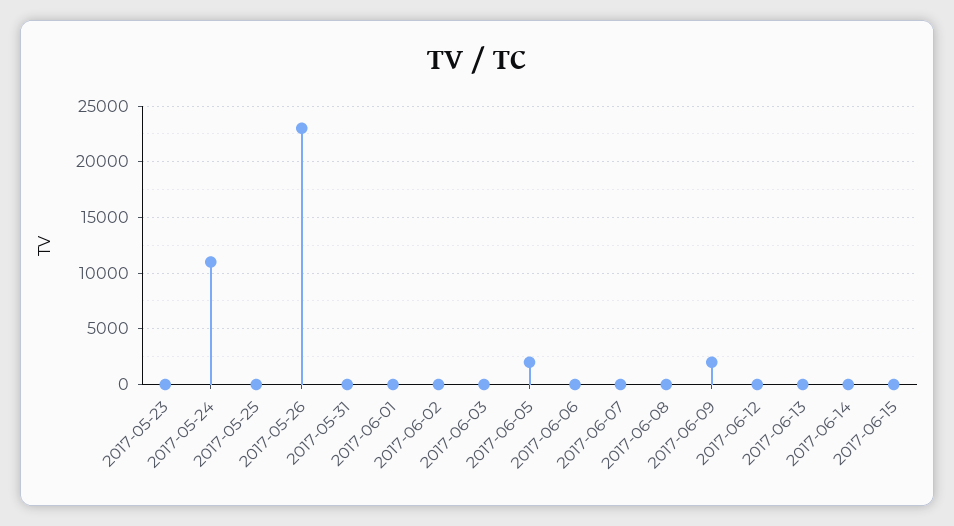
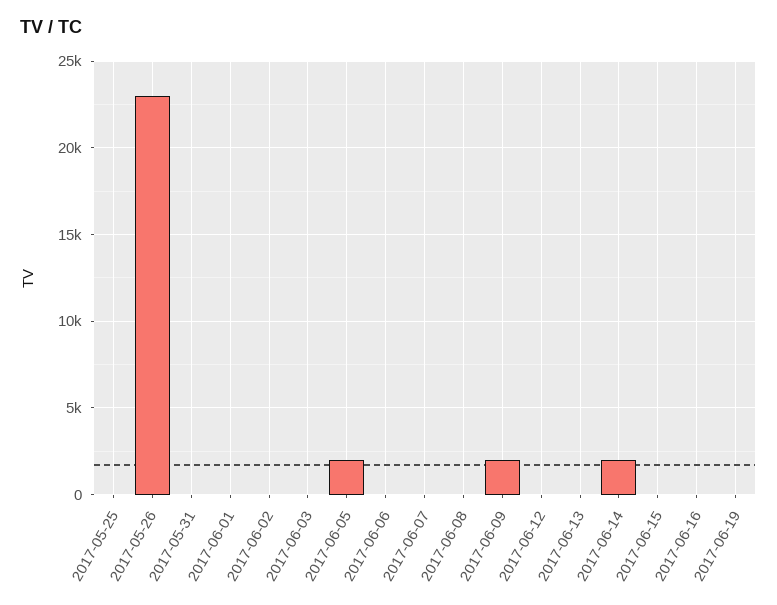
2017-05-23: 0 -> none
2017-05-24: 11000 -> none
2017-06-14: 0 -> 2000
2017-06-16: none -> 0
2017-06-19: none -> 0

